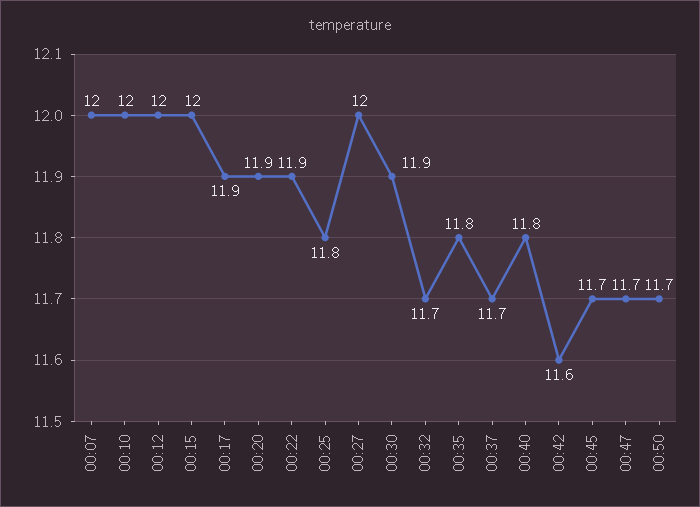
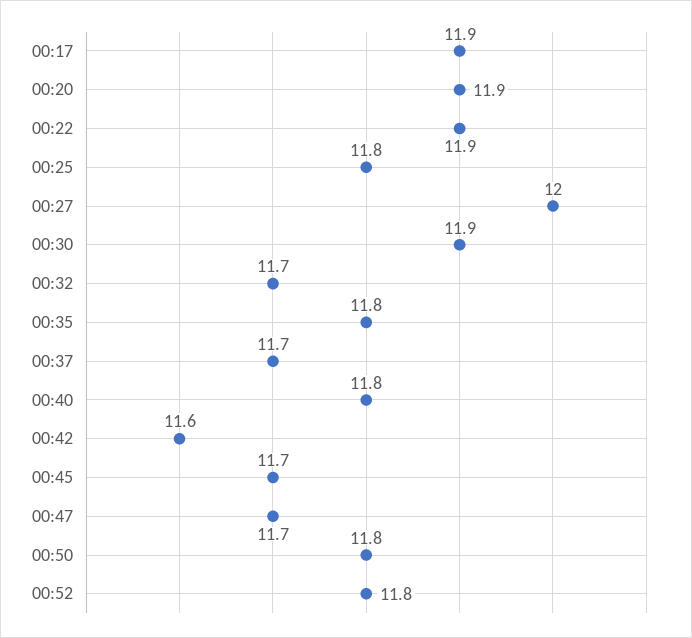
00:07: 12 -> none
00:10: 12 -> none
00:12: 12 -> none
00:15: 12 -> none
00:50: 11.7 -> 11.8
00:52: none -> 11.8

